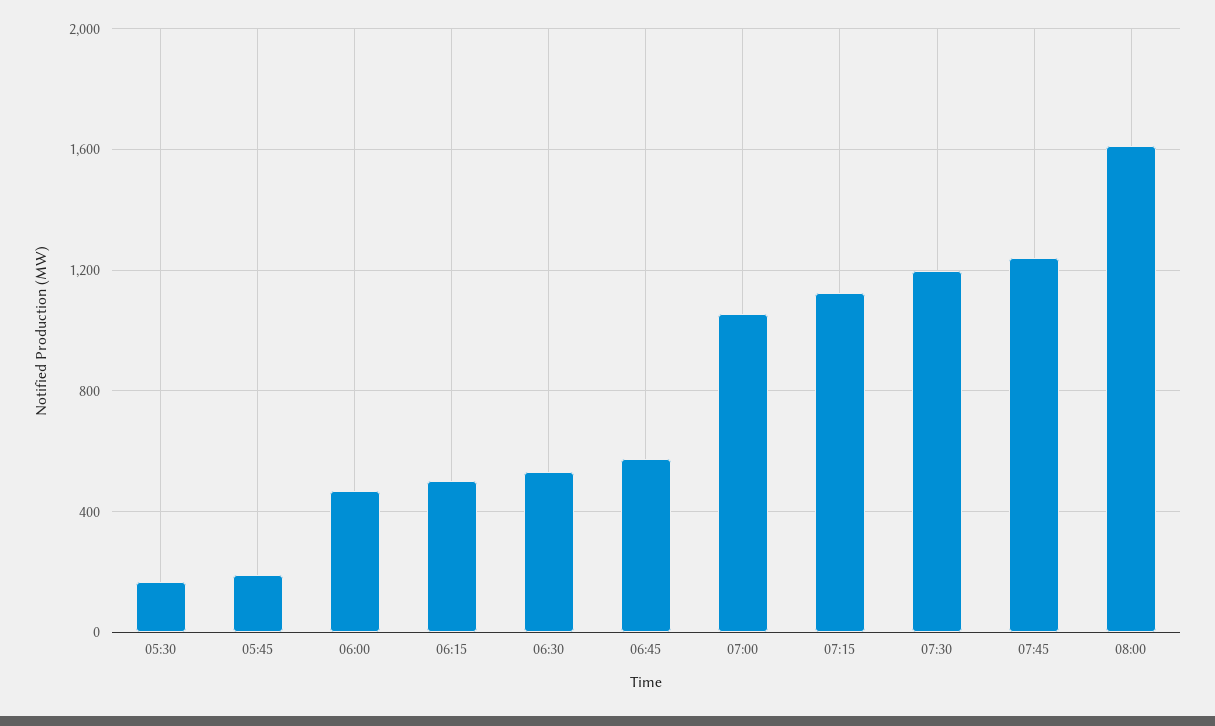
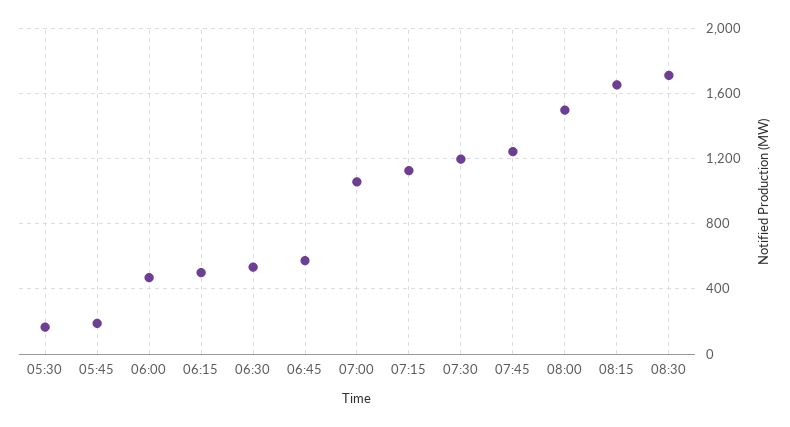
08:00: 1600 -> 1500
08:15: none -> 1650
08:30: none -> 1700

